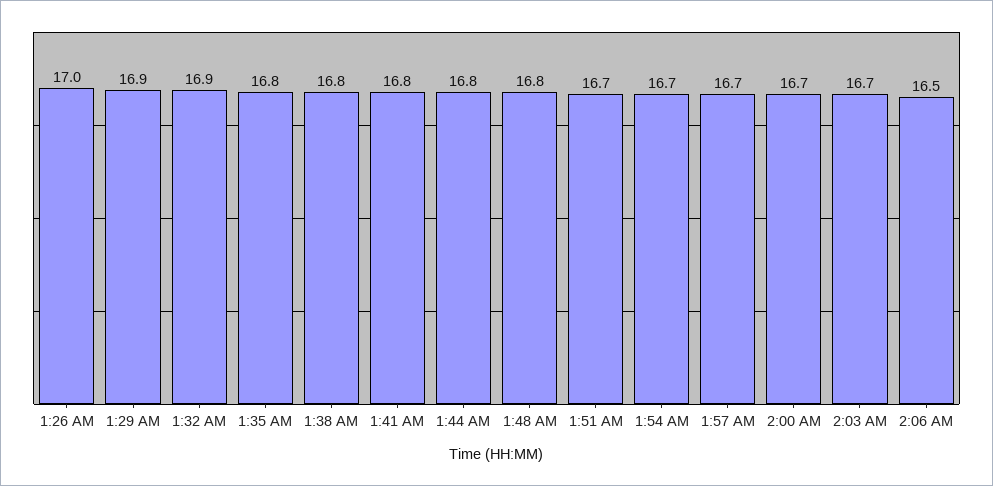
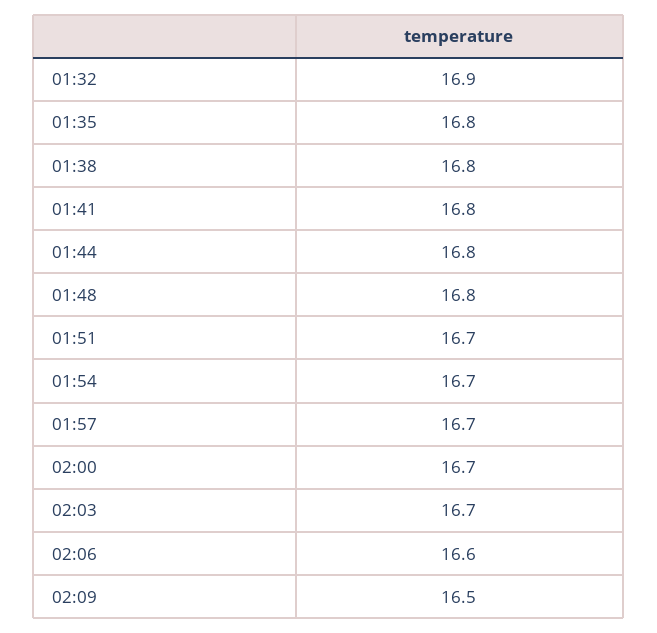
1:26 AM: 17 -> none
1:29 AM: 16.9 -> none
2:06 AM: 16.5 -> 16.6
02:09: none -> 16.5

